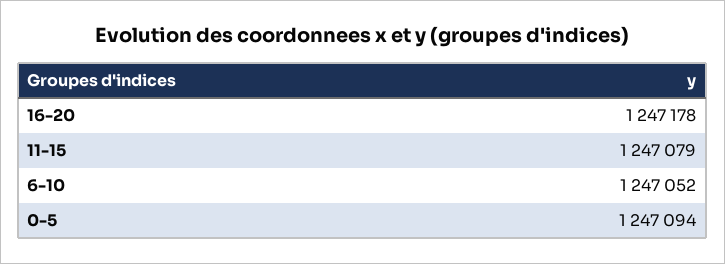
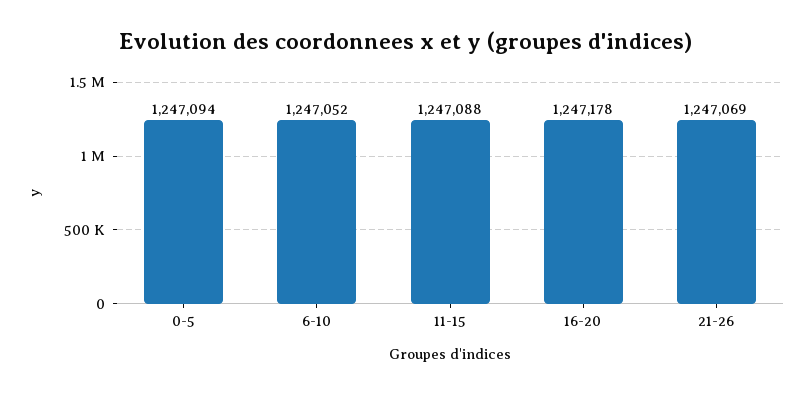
11-15: 1247079 -> 1247088
21-26: none -> 1247069

